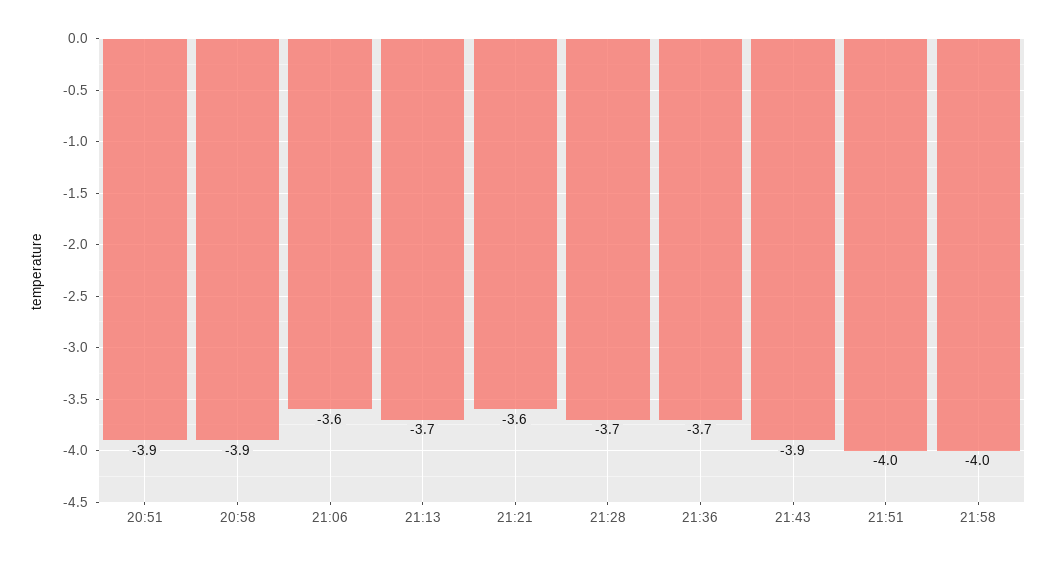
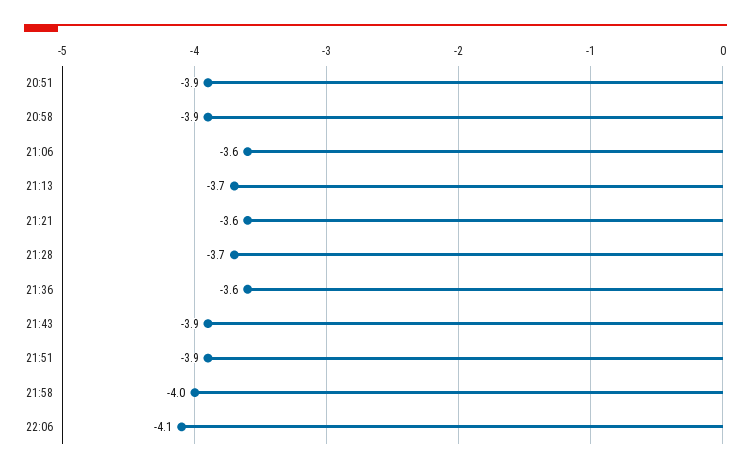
21:36: -3.7 -> -3.6
21:51: -4 -> -3.9
22:06: none -> -4.1

